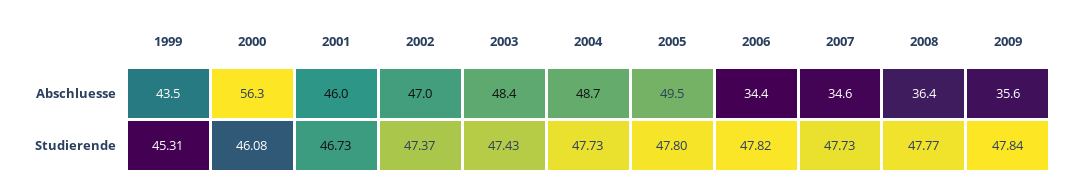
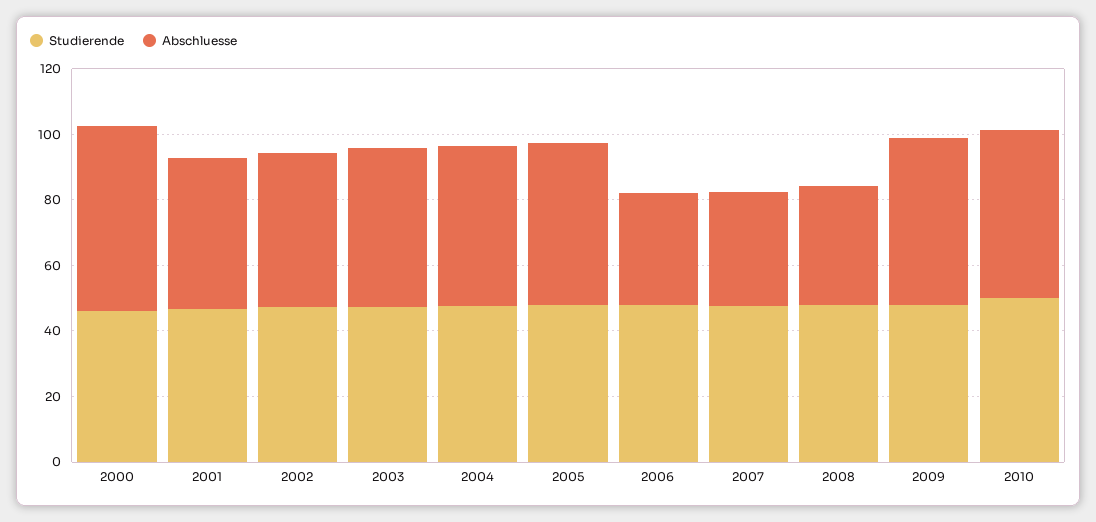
Abschluesse, 1999: 43.5 -> none
Abschluesse, 2009: 35.6 -> 50
Studierende, 1999: 45.31 -> none
Studierende, 2010: none -> 50
Abschluesse, 2010: none -> 50

